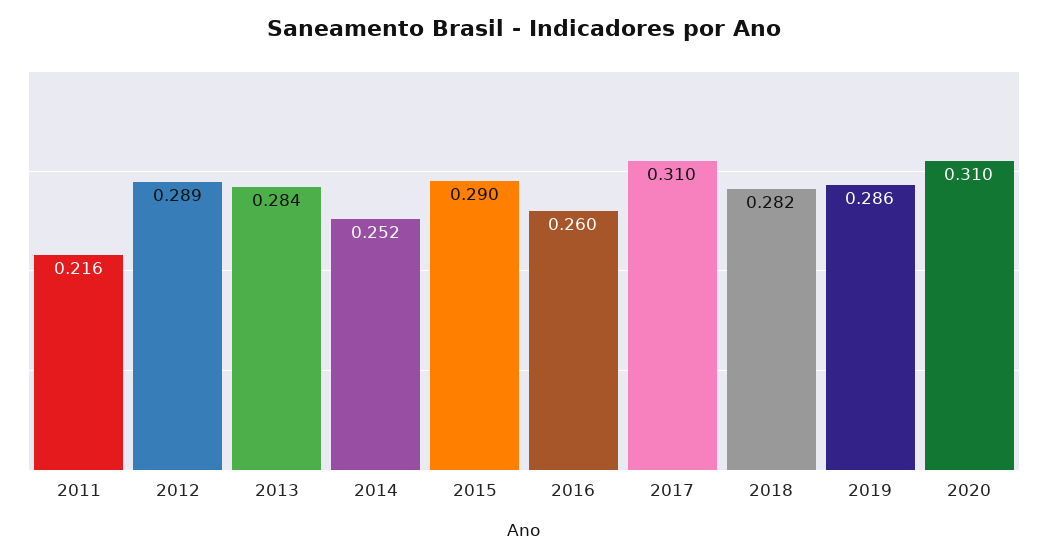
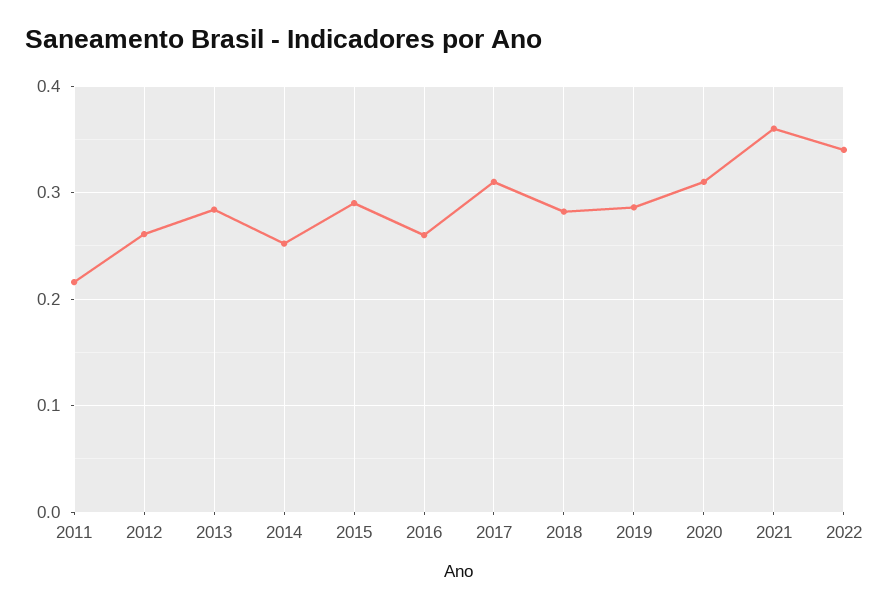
2012: 0.289 -> 0.26
2021: none -> 0.36
2022: none -> 0.34

